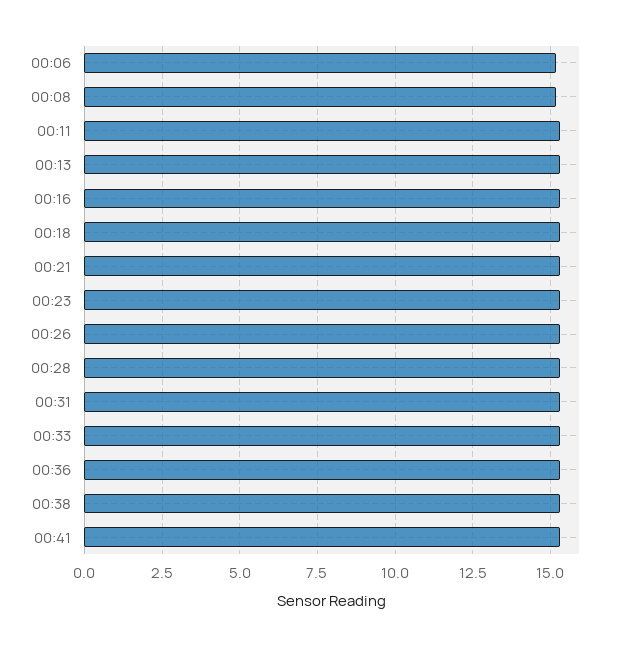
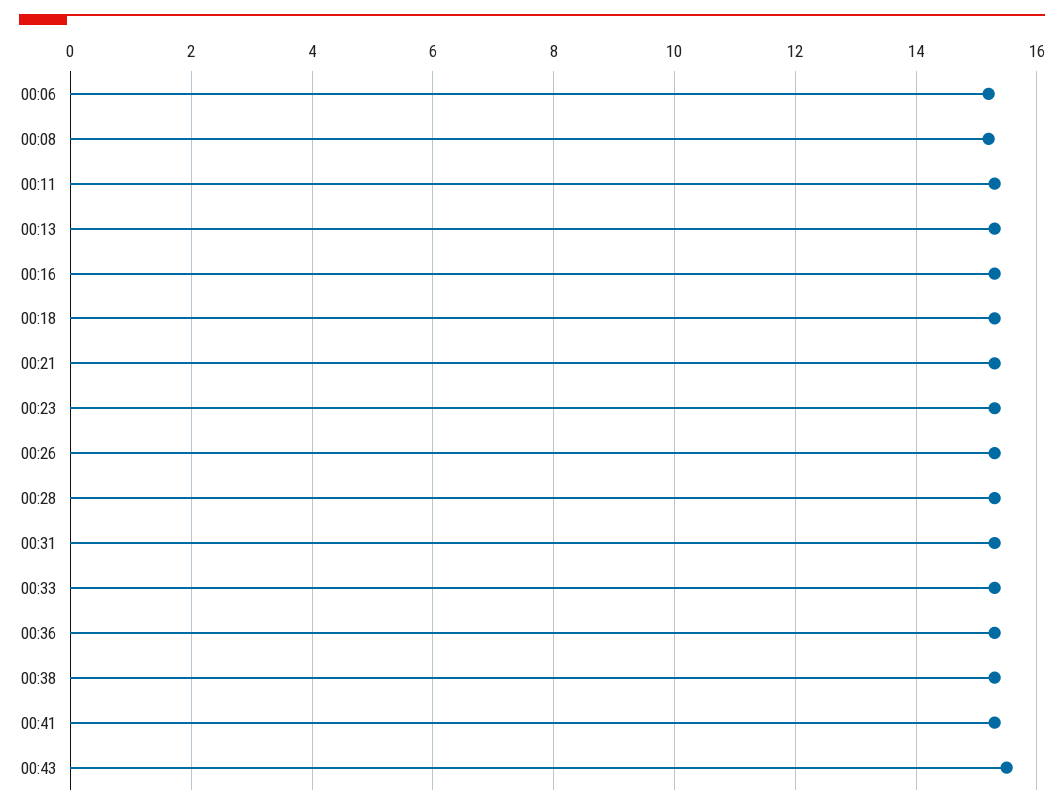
00:43: none -> 15.5

